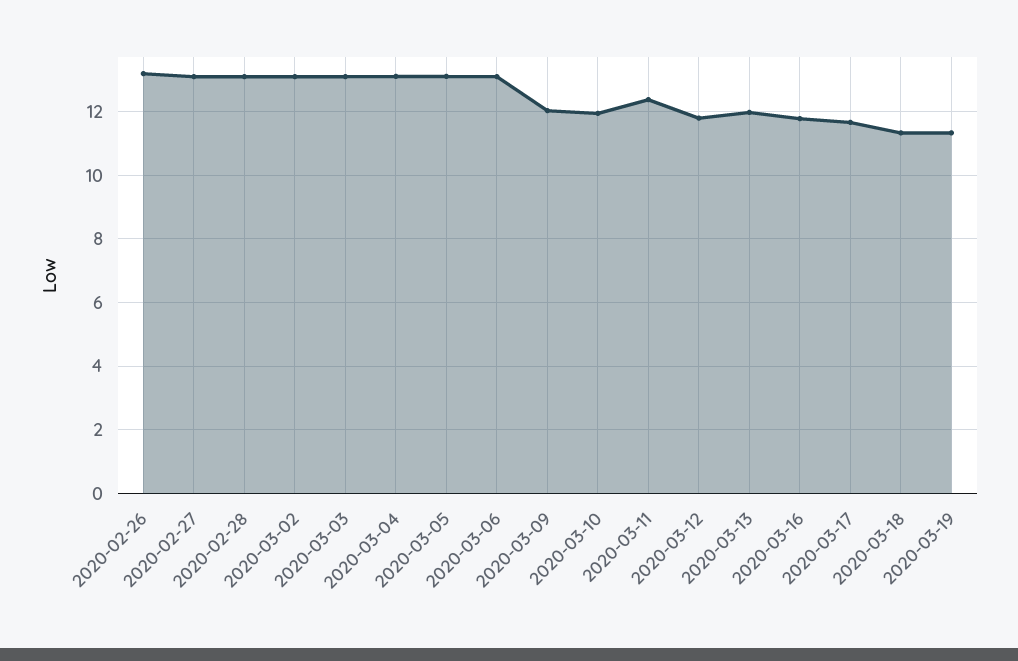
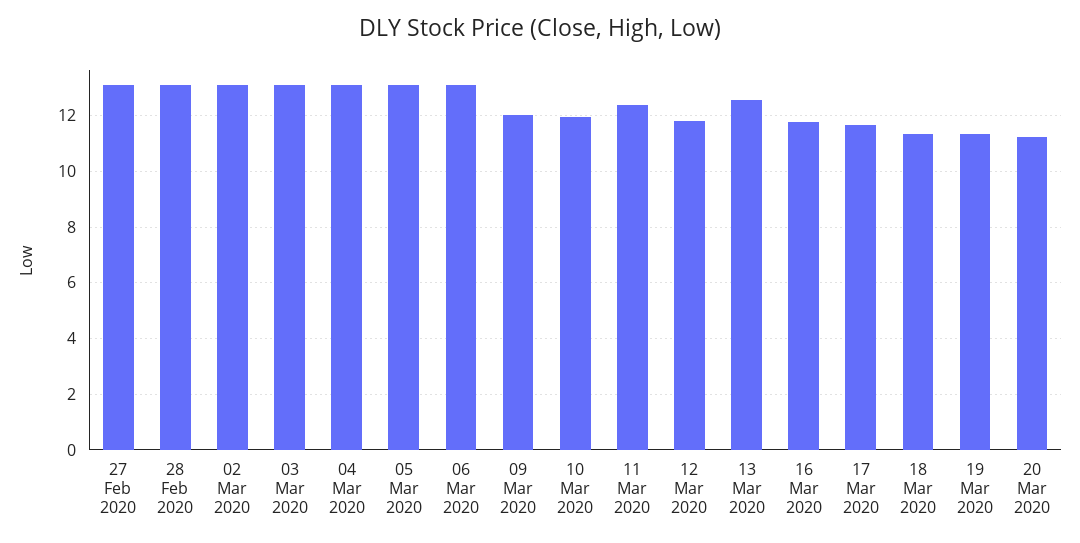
2020-02-26: 13.2 -> none
2020-03-13: 12 -> 12.5
20 Mar 2020: none -> 11.25

